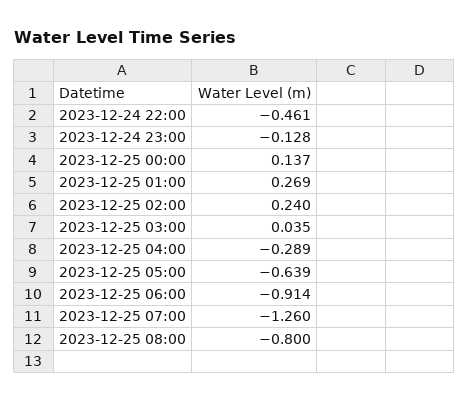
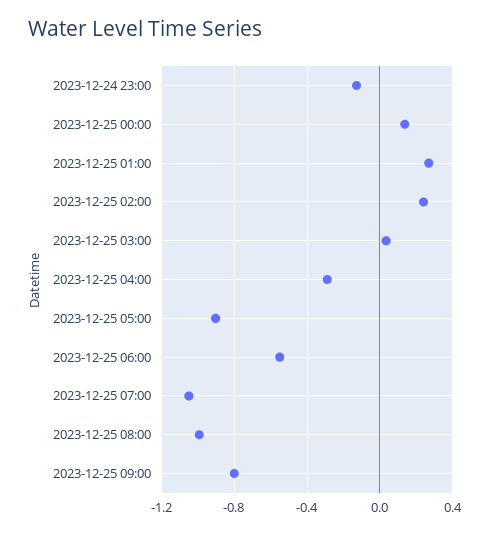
2023-12-24 22:00: -0.461 -> none
2023-12-25 05:00: -0.639 -> -0.9
2023-12-25 06:00: -0.914 -> -0.55
2023-12-25 07:00: -1.26 -> -1.05
2023-12-25 08:00: -0.8 -> -1
2023-12-25 09:00: none -> -0.8

